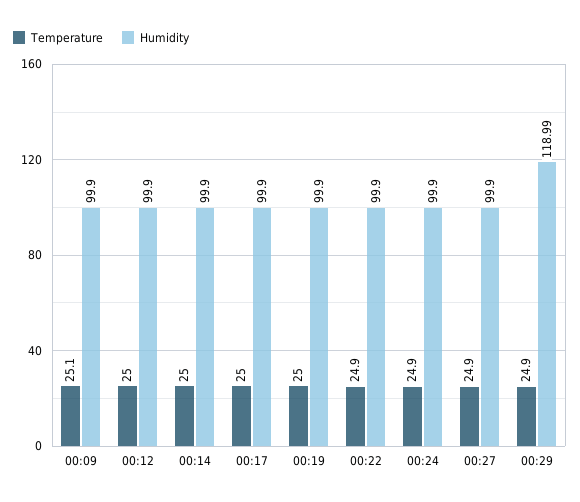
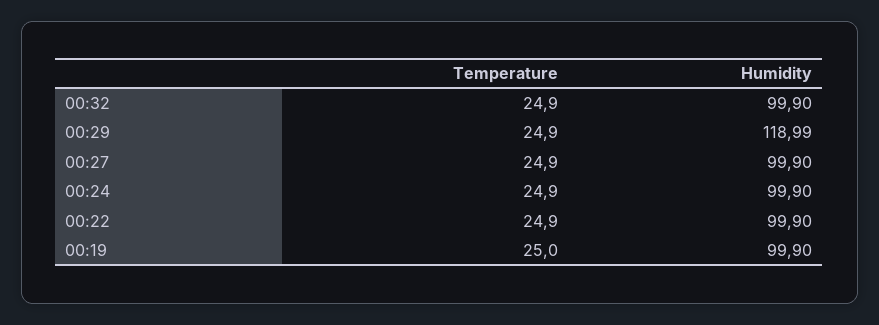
Temperature, 00:09: 25.1 -> none
Humidity, 00:09: 99.9 -> none
Temperature, 00:12: 25 -> none
Humidity, 00:12: 99.9 -> none
Temperature, 00:14: 25 -> none
Humidity, 00:14: 99.9 -> none
Temperature, 00:17: 25 -> none
Humidity, 00:17: 99.9 -> none
Temperature, 00:32: none -> 24.9
Humidity, 00:32: none -> 99.9

